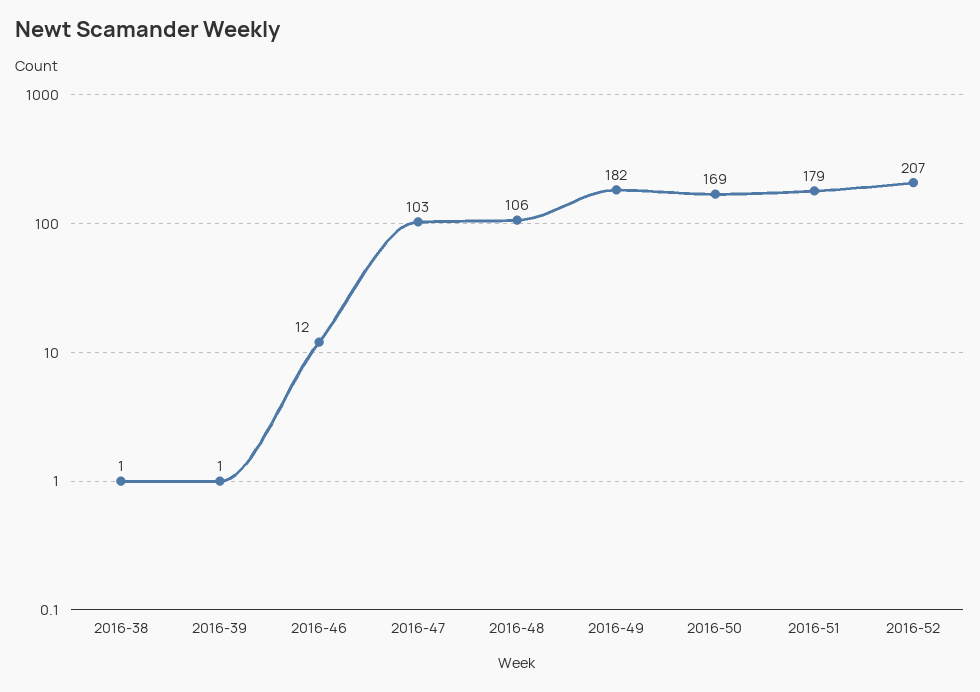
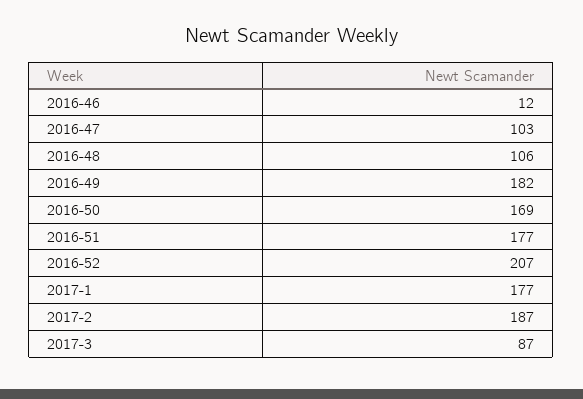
2016-38: 1 -> none
2016-39: 1 -> none
2016-51: 179 -> 177
2017-1: none -> 177
2017-2: none -> 187
2017-3: none -> 87

